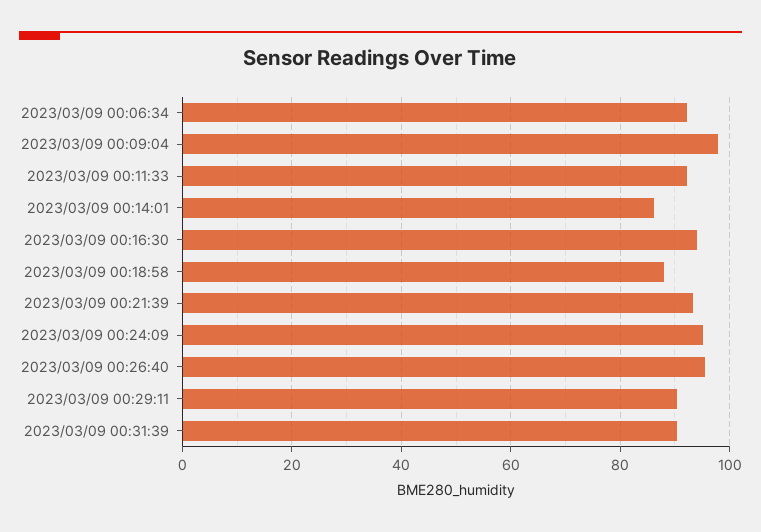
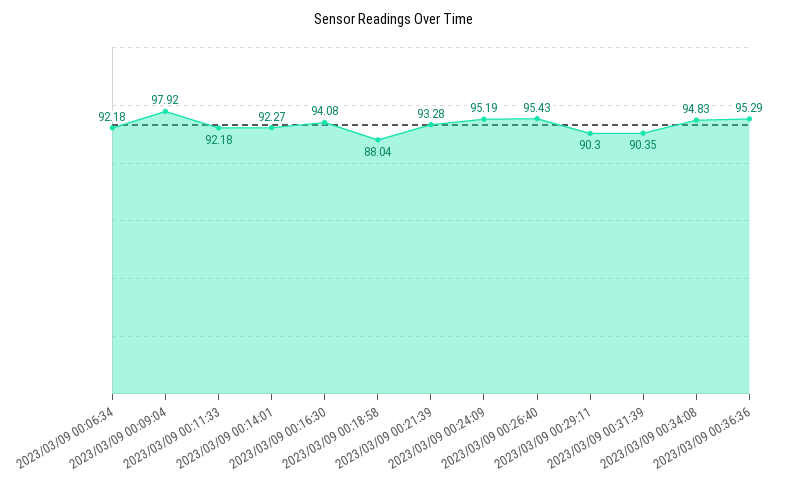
2023/03/09 00:14:01: 86 -> 92.27
2023/03/09 00:34:08: none -> 94.83
2023/03/09 00:36:36: none -> 95.29

